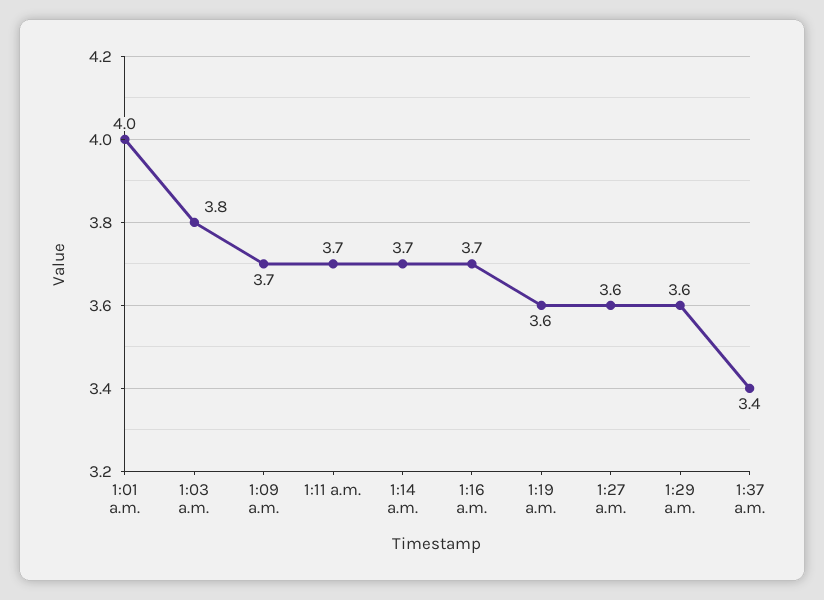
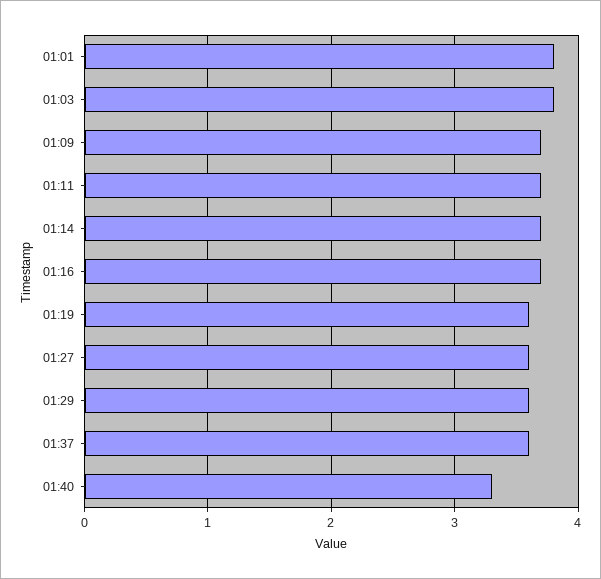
1:01 a.m.: 4 -> 3.8
1:37 a.m.: 3.4 -> 3.6
01:40: none -> 3.3

